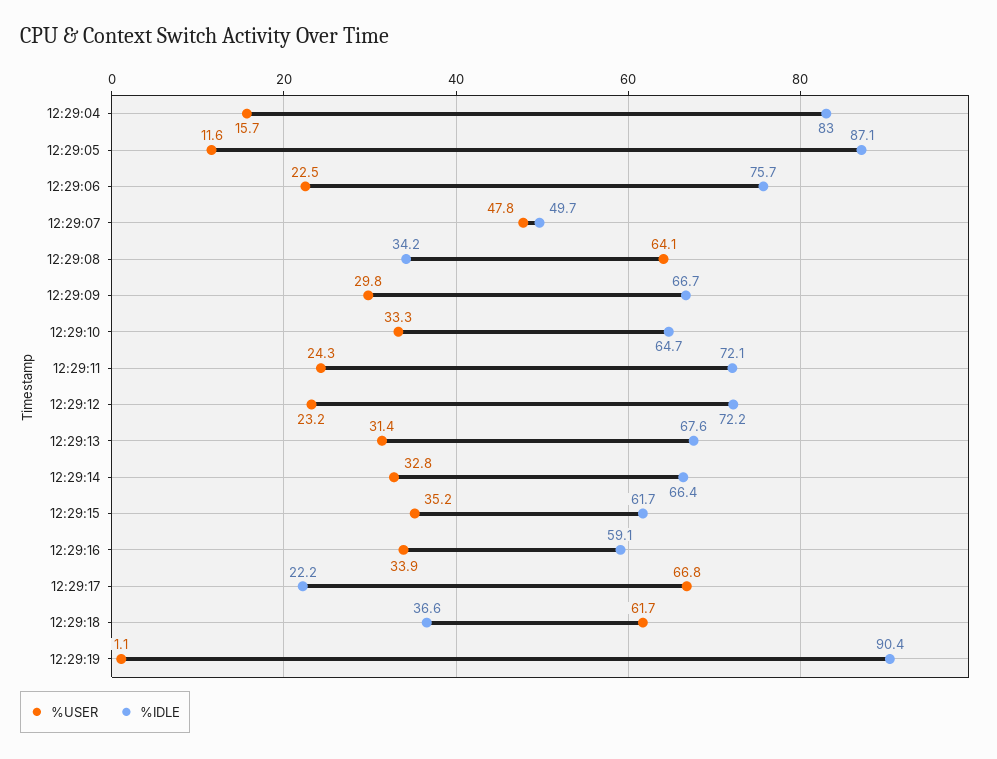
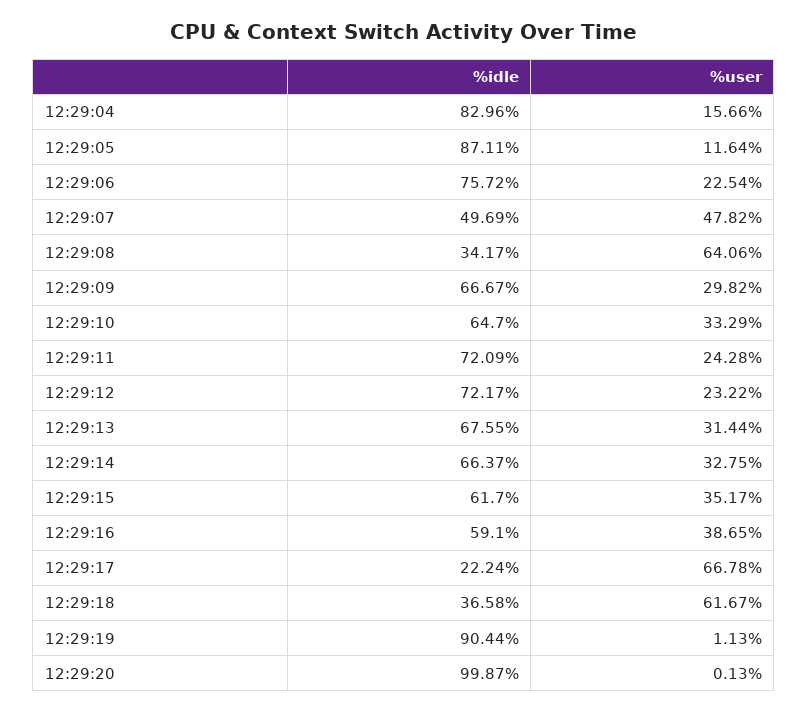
%USER, 12:29:16: 33.9 -> 38.65
%IDLE, 12:29:20: none -> 99.87
%USER, 12:29:20: none -> 0.13

